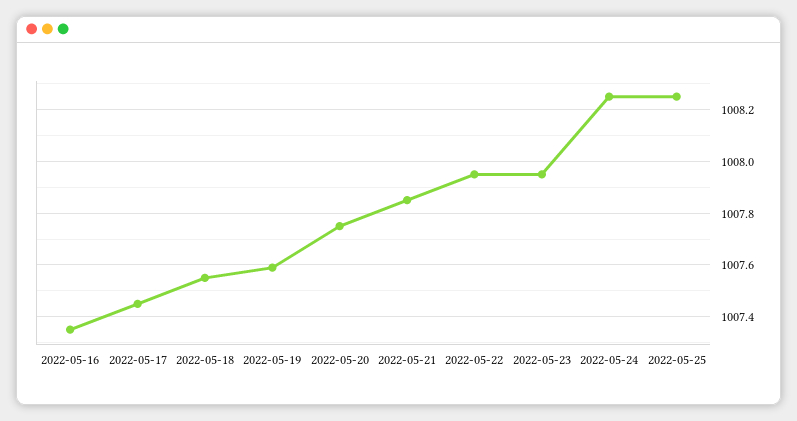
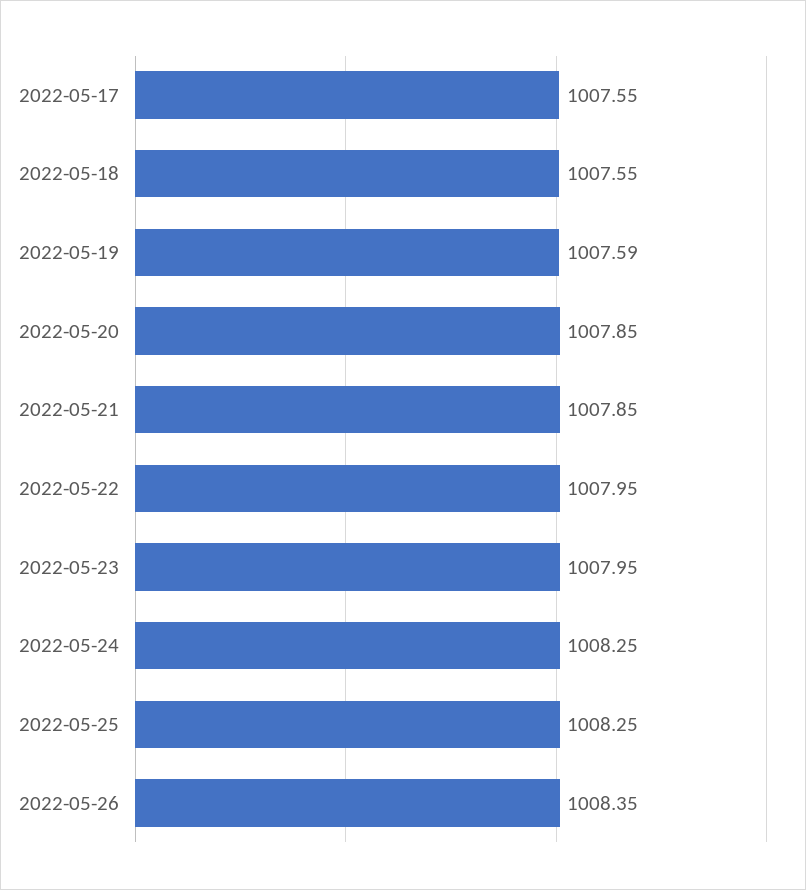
2022-05-16: 1007.35 -> none
2022-05-17: 1007.45 -> 1007.55
2022-05-20: 1007.75 -> 1007.85
2022-05-26: none -> 1008.35

